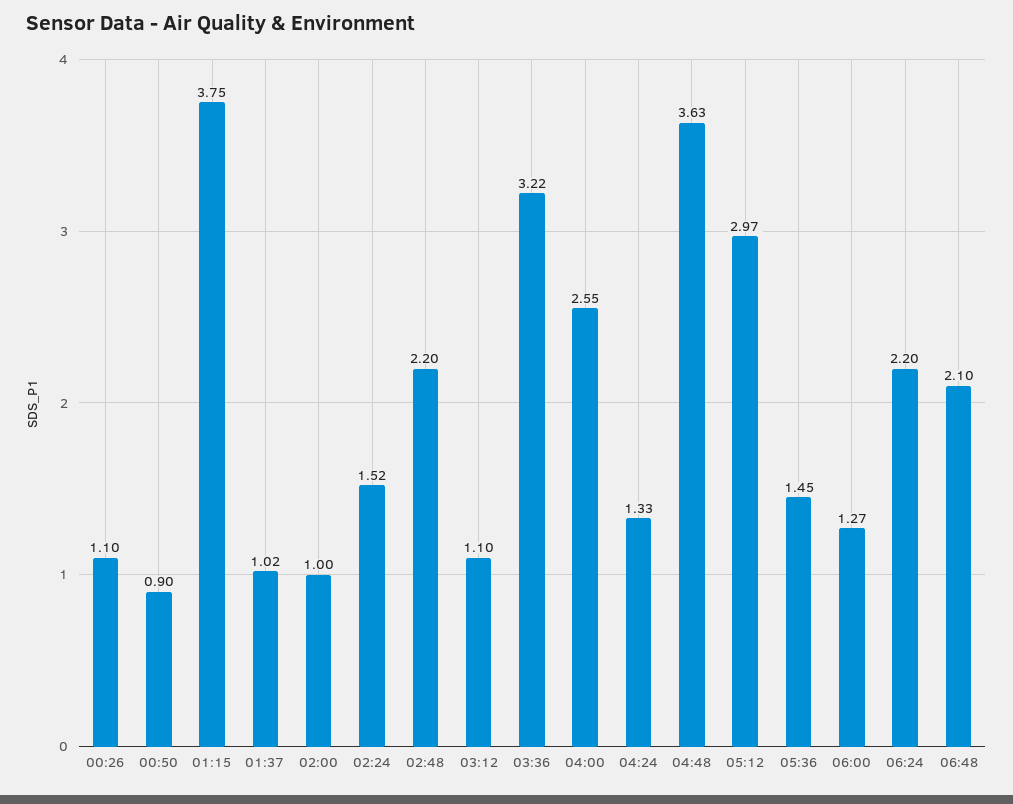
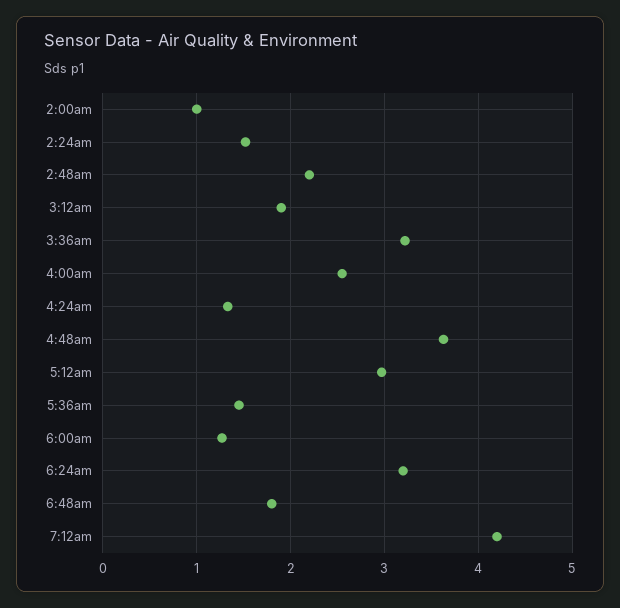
00:26: 1.1 -> none
00:50: 0.9 -> none
01:15: 3.75 -> none
01:37: 1.02 -> none
03:12: 1.1 -> 1.9
06:24: 2.2 -> 3.2
06:48: 2.1 -> 1.8
7:12am: none -> 4.2

